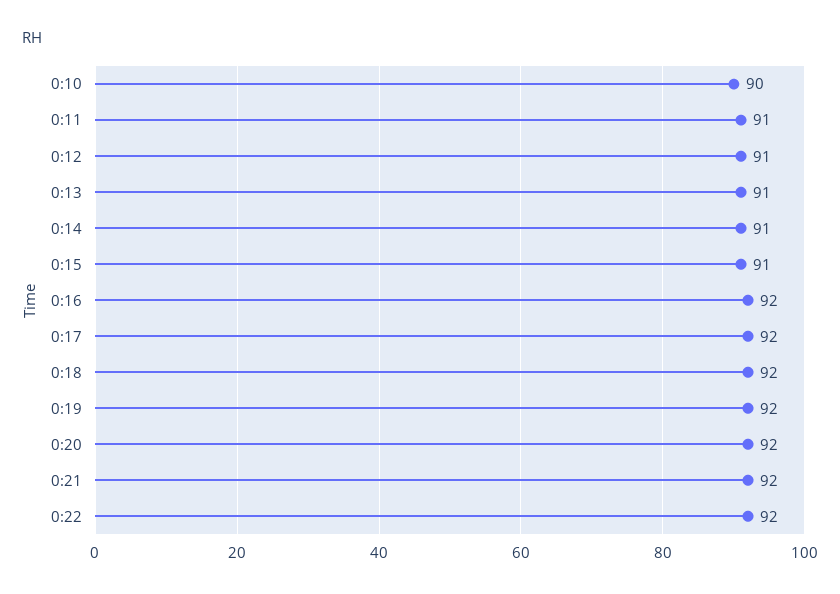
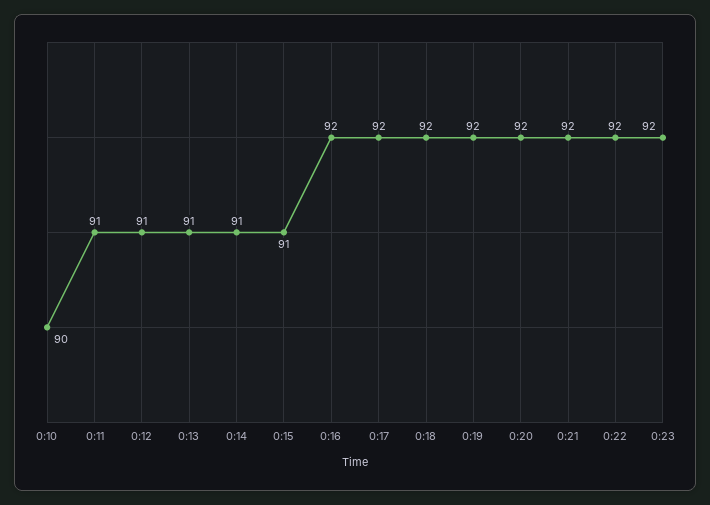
0:23: none -> 92

